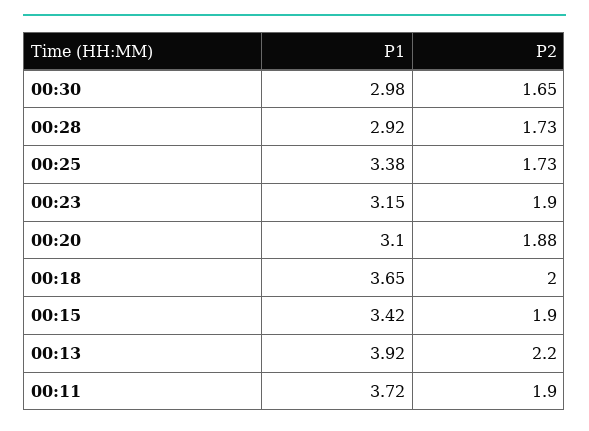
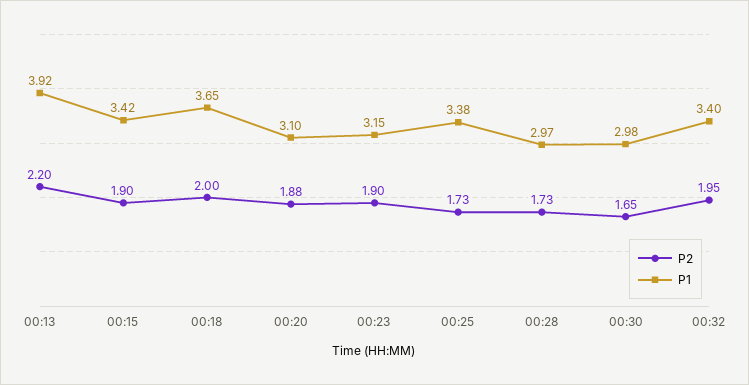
P1, 00:28: 2.92 -> 2.97
P1, 00:11: 3.72 -> none
P2, 00:11: 1.9 -> none
P2, 00:32: none -> 1.95
P1, 00:32: none -> 3.4

